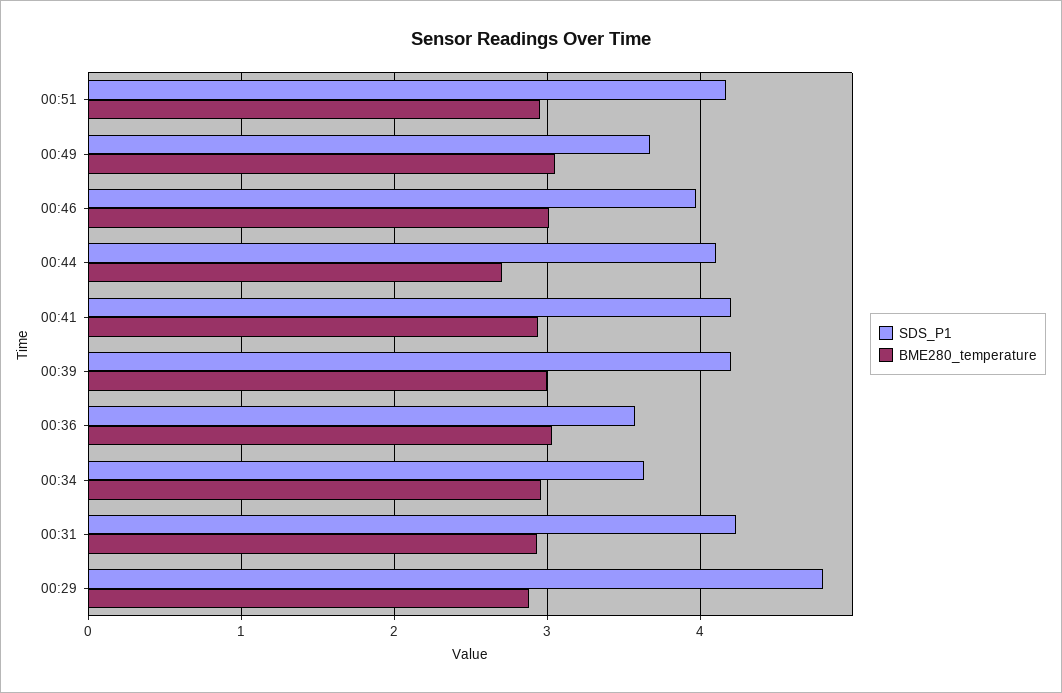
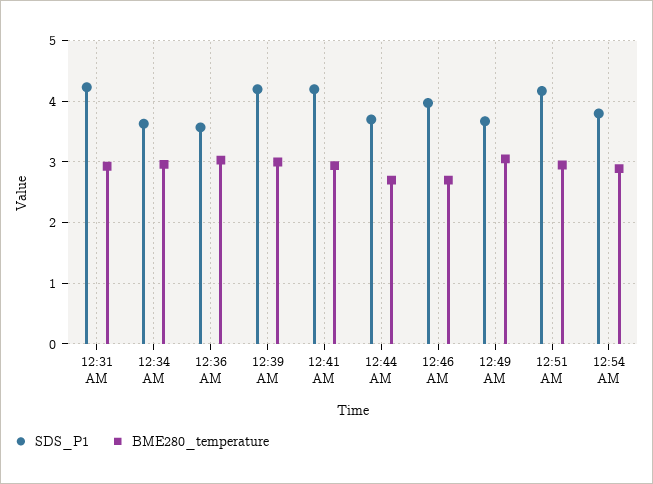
BME280_temperature, 00:46: 3 -> 2.7
SDS_P1, 00:44: 4.1 -> 3.7
SDS_P1, 00:29: 4.8 -> none
BME280_temperature, 00:29: 2.9 -> none
SDS_P1, 12:54 AM: none -> 3.8
BME280_temperature, 12:54 AM: none -> 2.9

